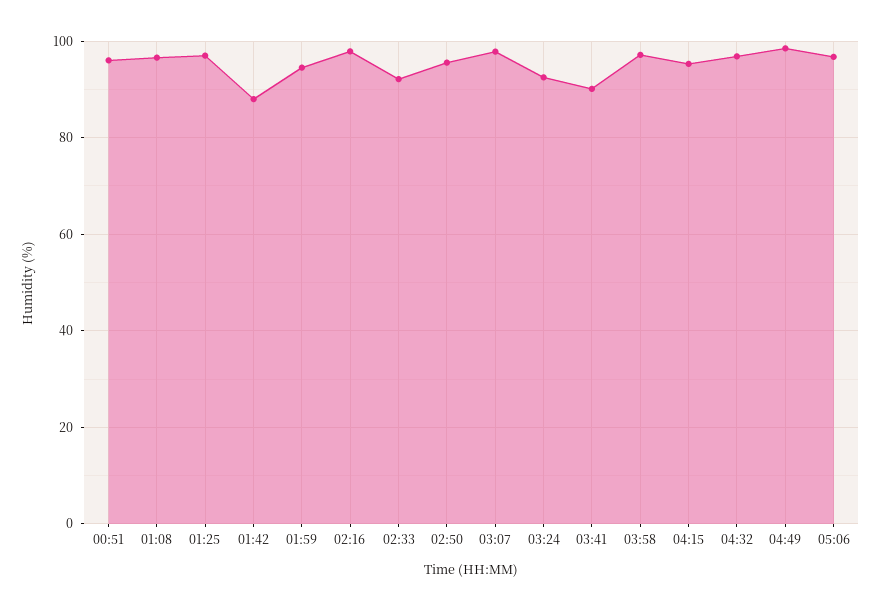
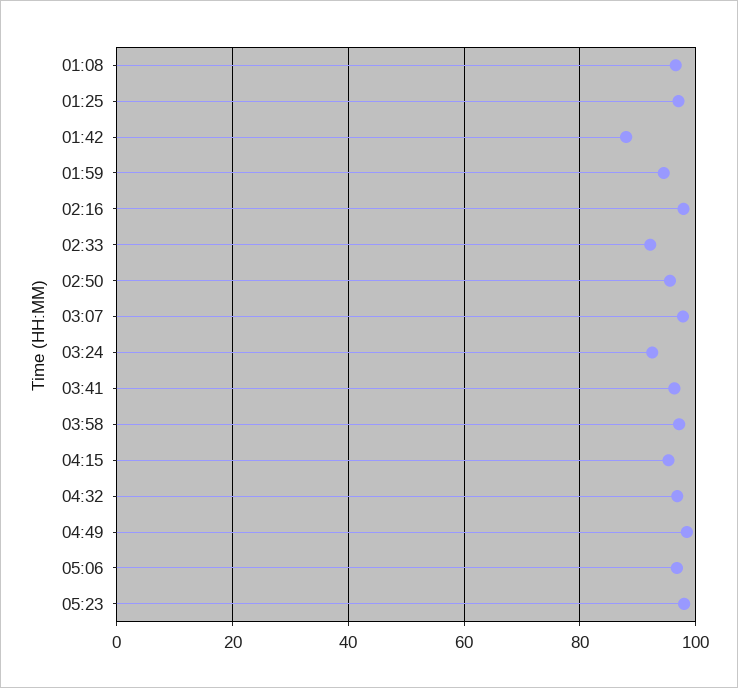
00:51: 96 -> none
03:41: 90 -> 96
05:23: none -> 98

